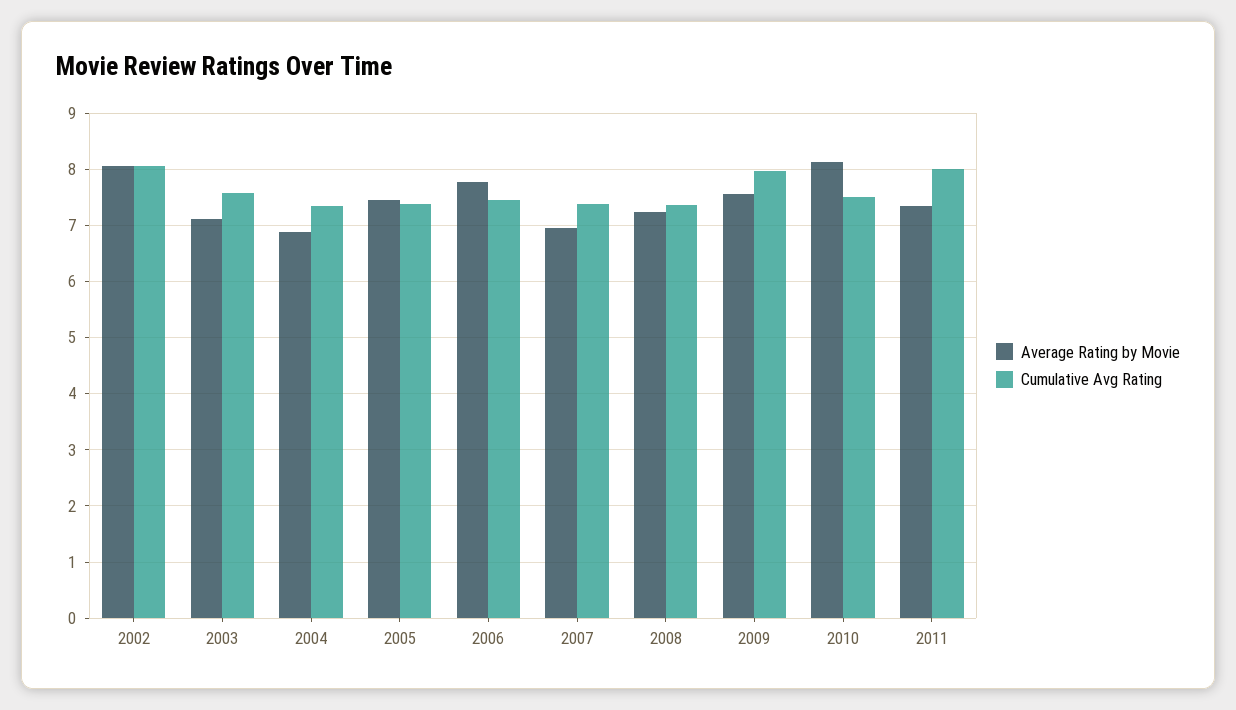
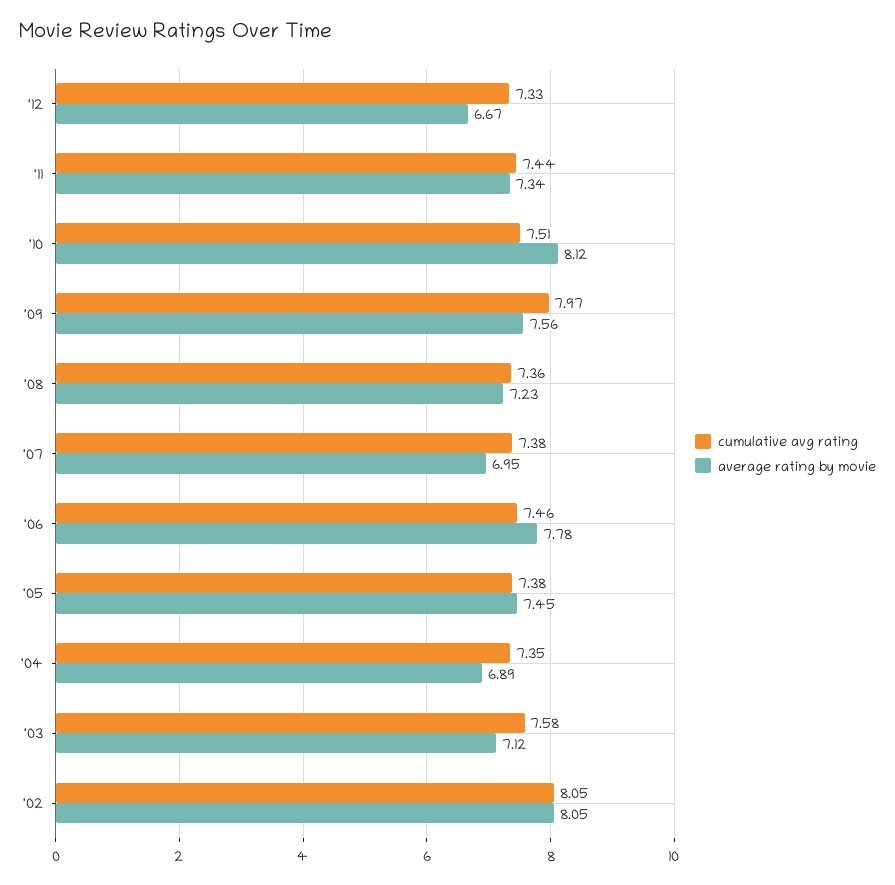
Cumulative Avg Rating, 2011: 8 -> 7.44
Cumulative Avg Rating, '12: none -> 7.33
Average Rating by Movie, '12: none -> 6.67

